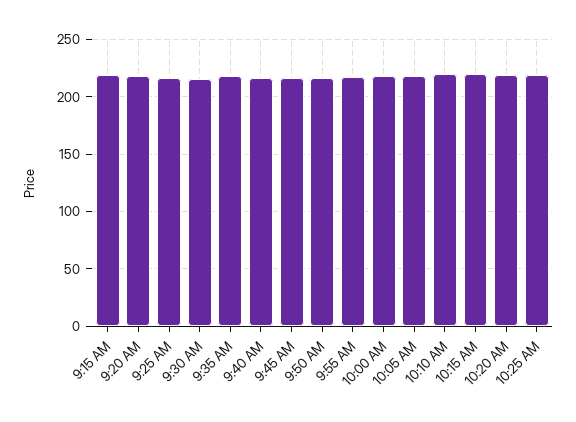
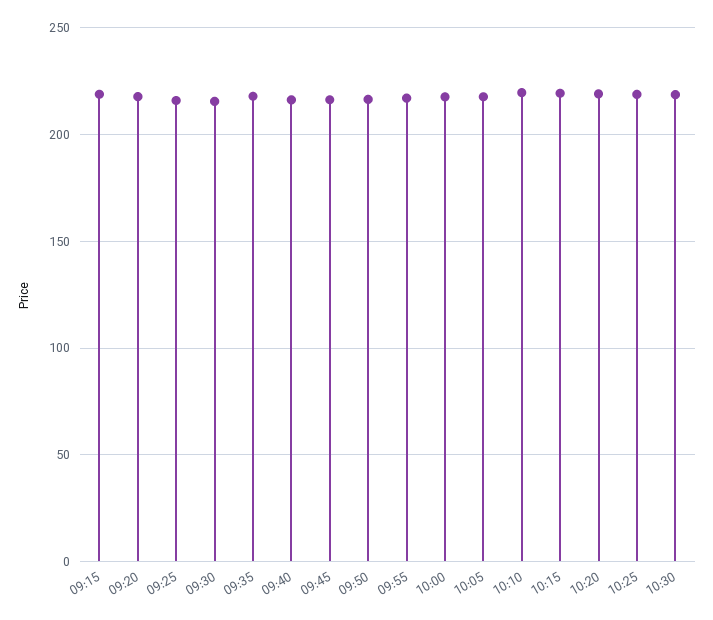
10:30: none -> 220

